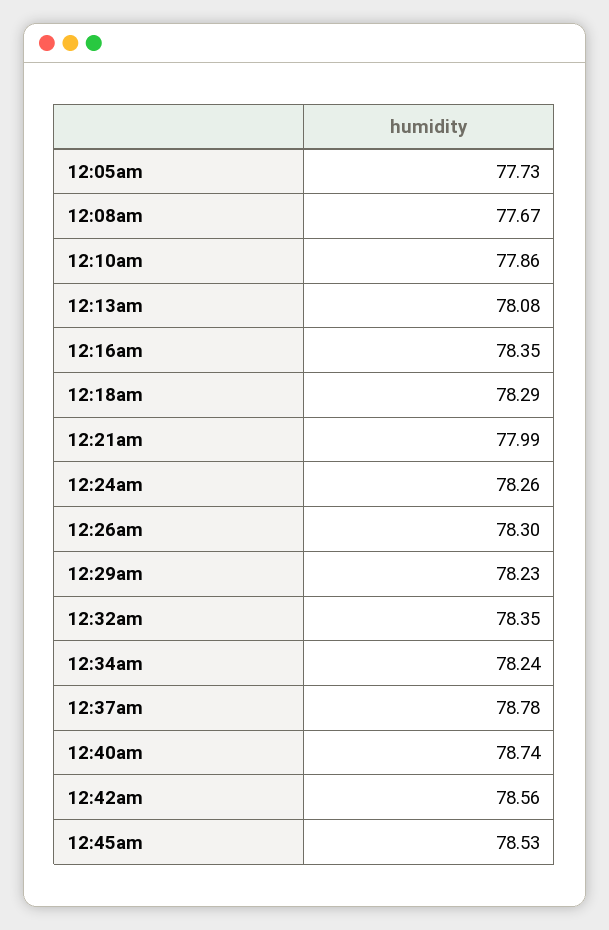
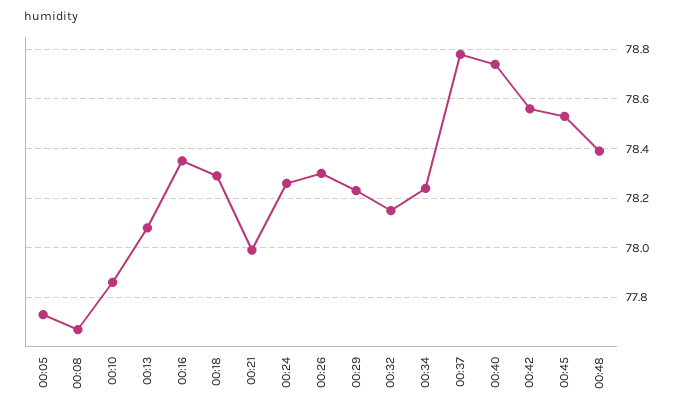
12:32am: 78.35 -> 78.15
00:48: none -> 78.4

